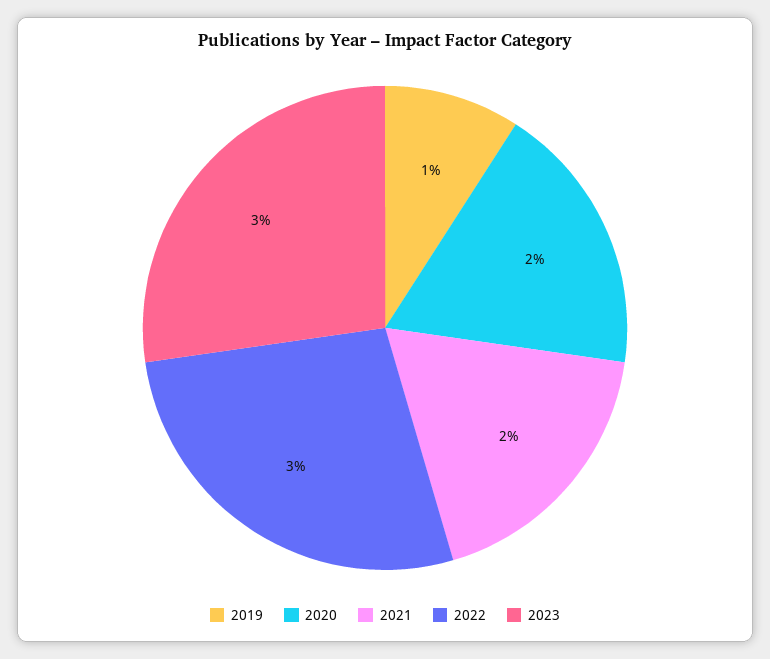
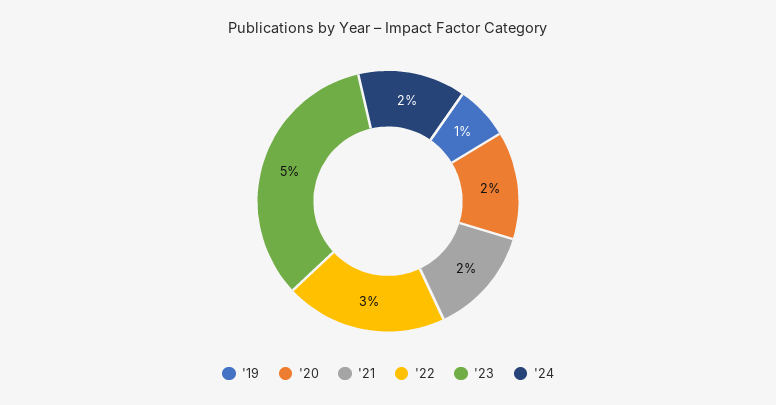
2023: 3 -> 5
'24: none -> 2

